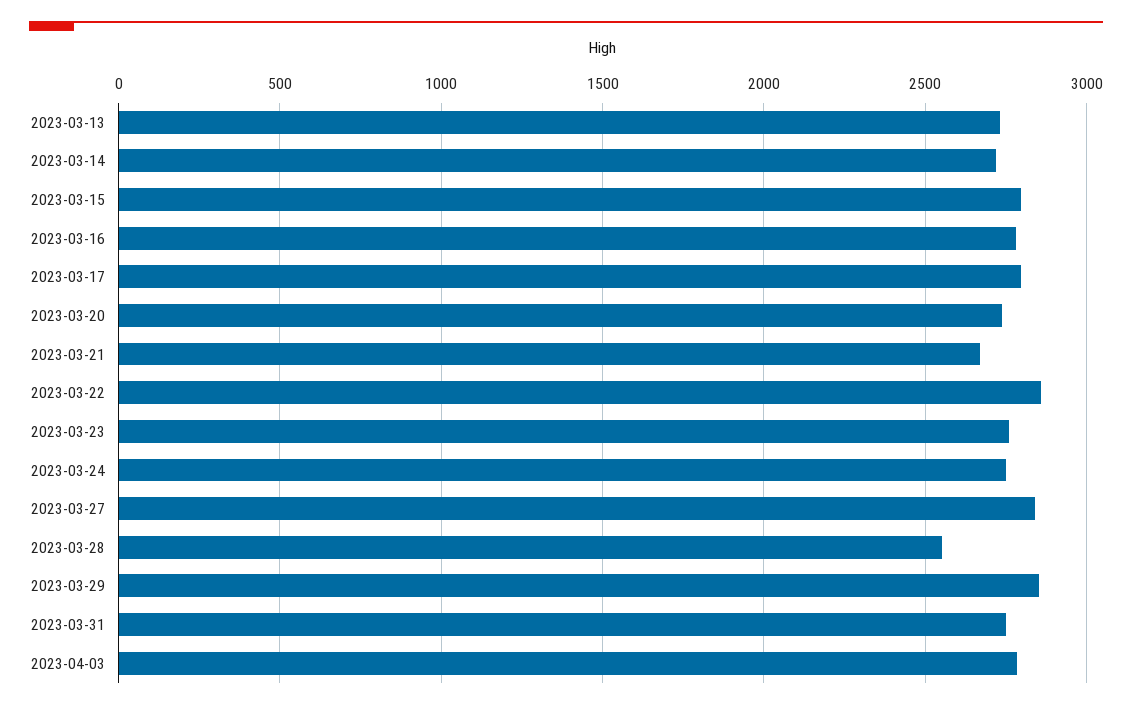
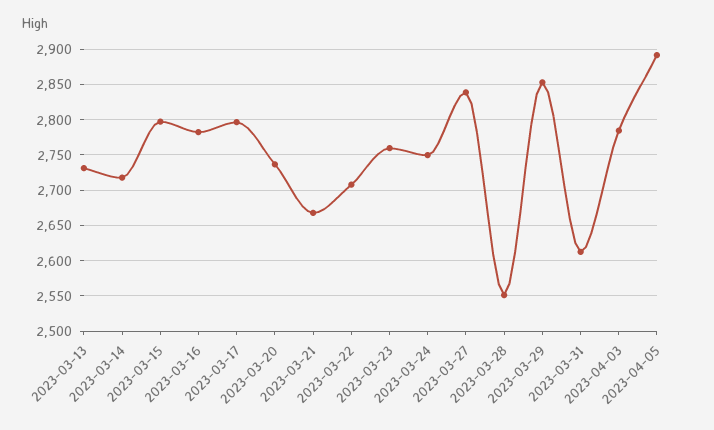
2023-03-22: 2850 -> 2710
2023-03-31: 2750 -> 2610
2023-04-05: none -> 2890

